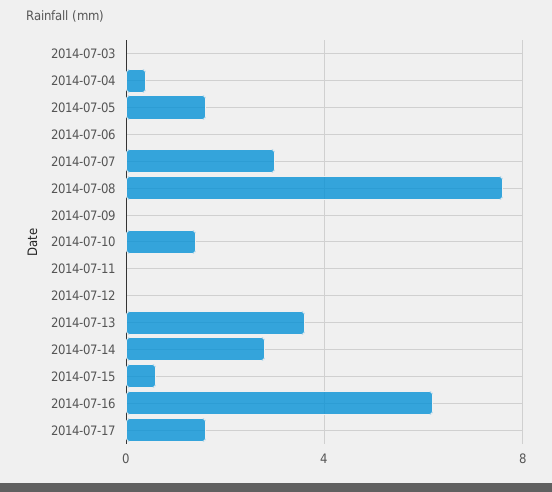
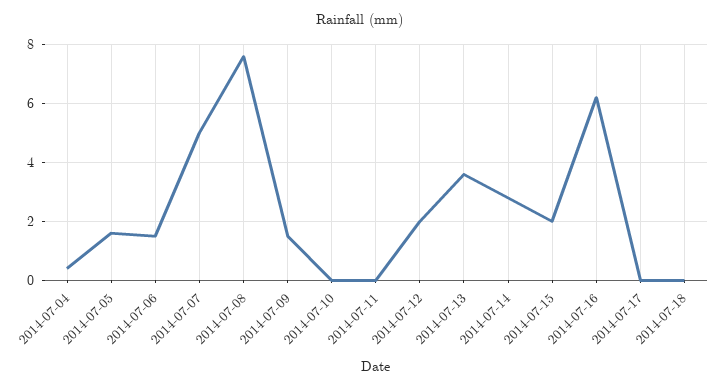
2014-07-03: 0 -> none
2014-07-06: 0 -> 1.5
2014-07-07: 3 -> 5
2014-07-09: 0 -> 1.5
2014-07-10: 1.5 -> 0
2014-07-12: 0 -> 2
2014-07-15: 0.5 -> 2
2014-07-17: 1.5 -> 0
2014-07-18: none -> 0

